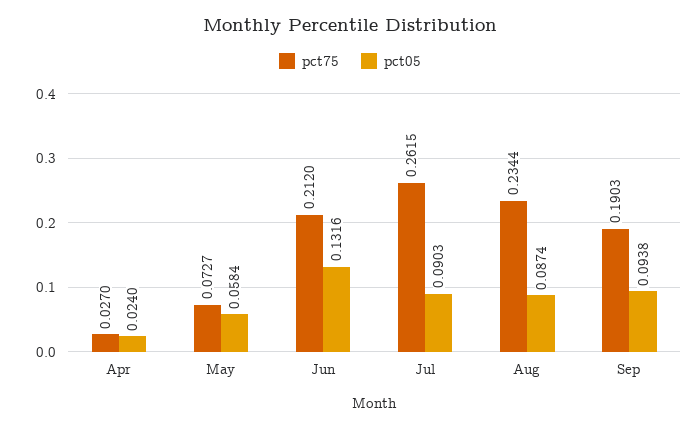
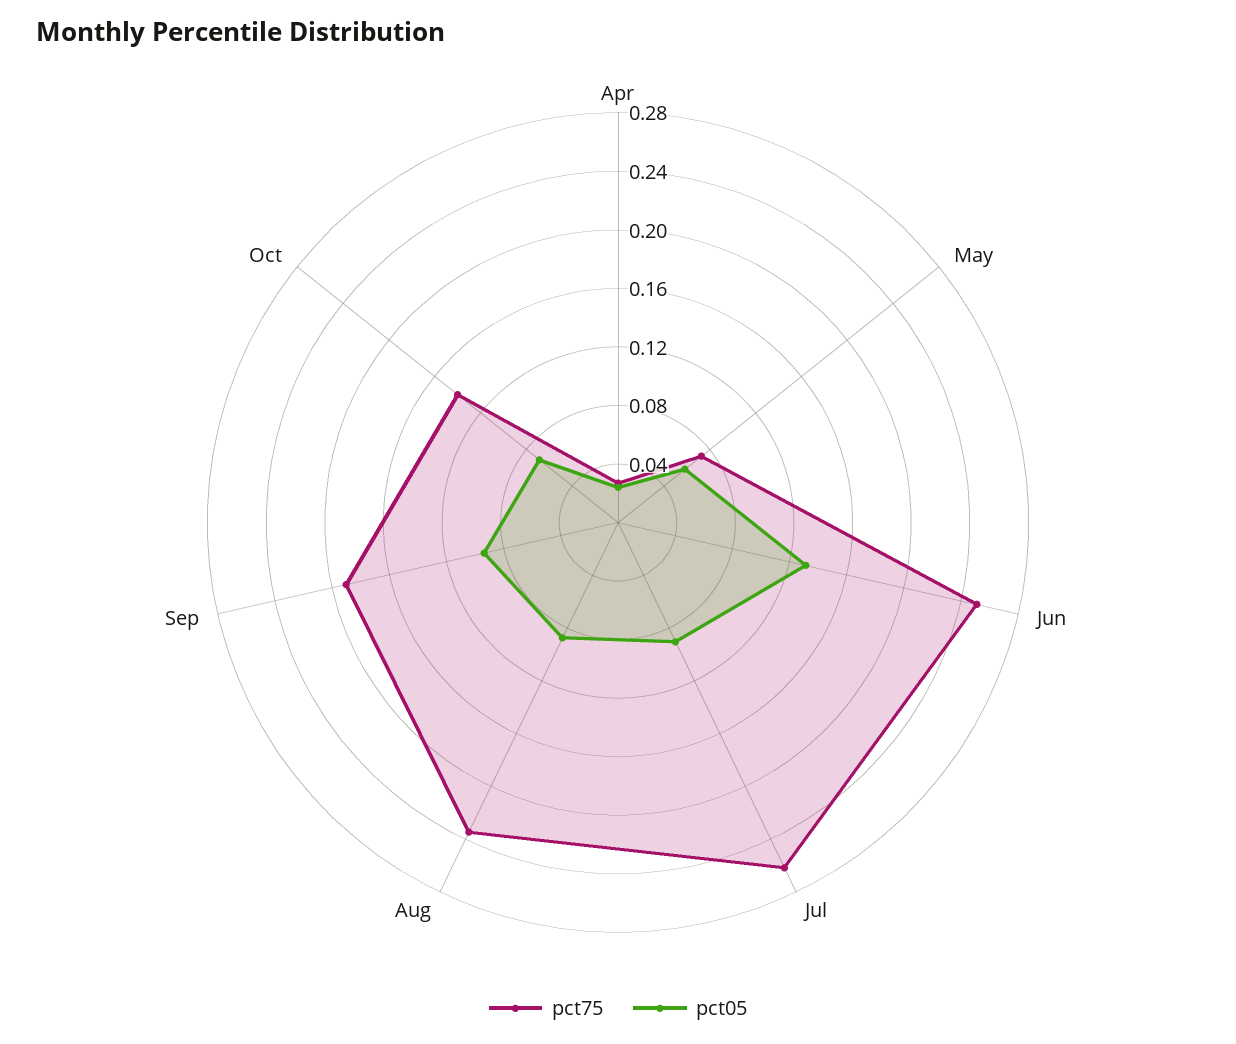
pct75, Jun: 0.212 -> 0.25
pct75, Oct: none -> 0.14
pct05, Oct: none -> 0.07

